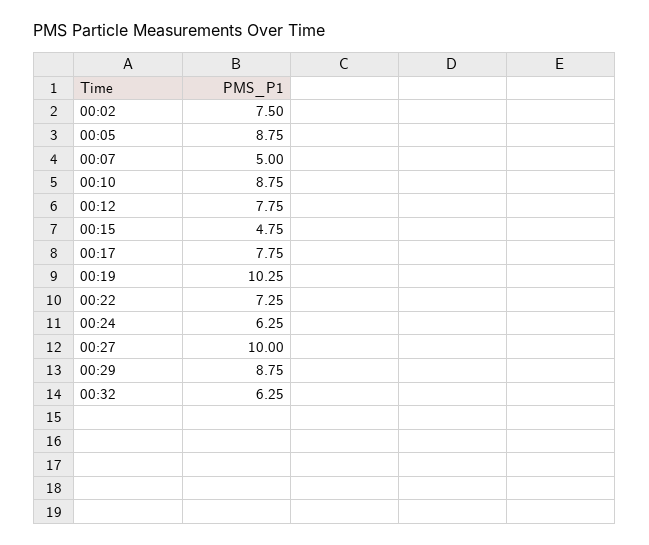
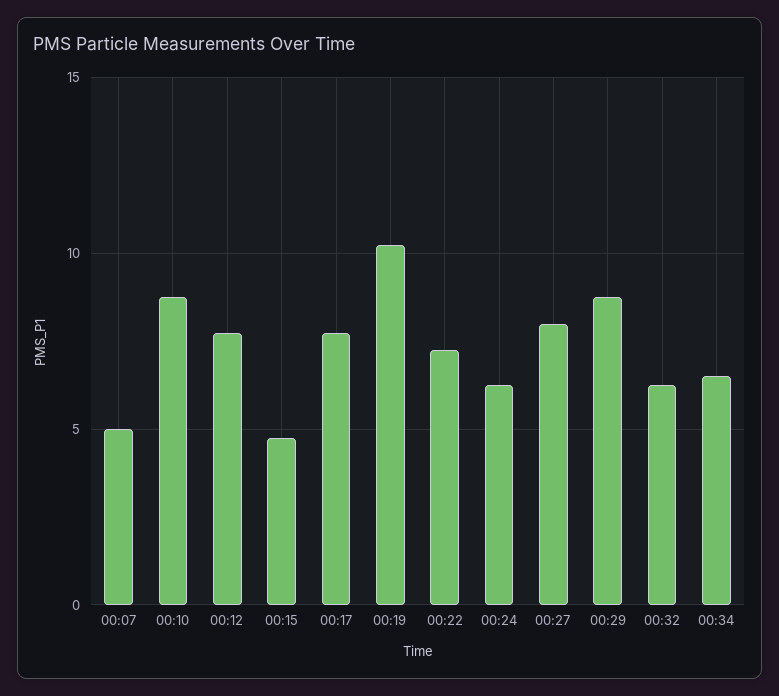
00:02: 7.5 -> none
00:05: 8.75 -> none
00:27: 10 -> 8
00:34: none -> 6.5

